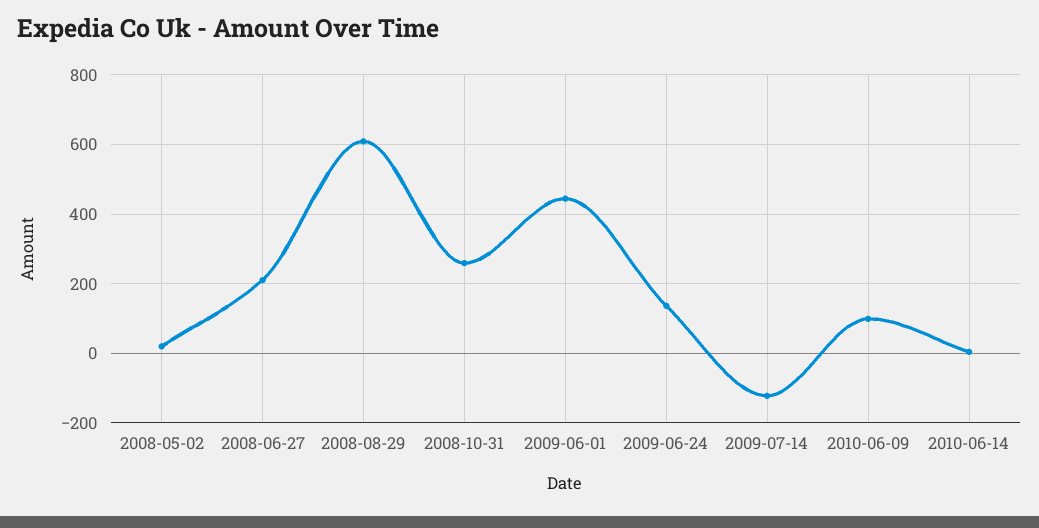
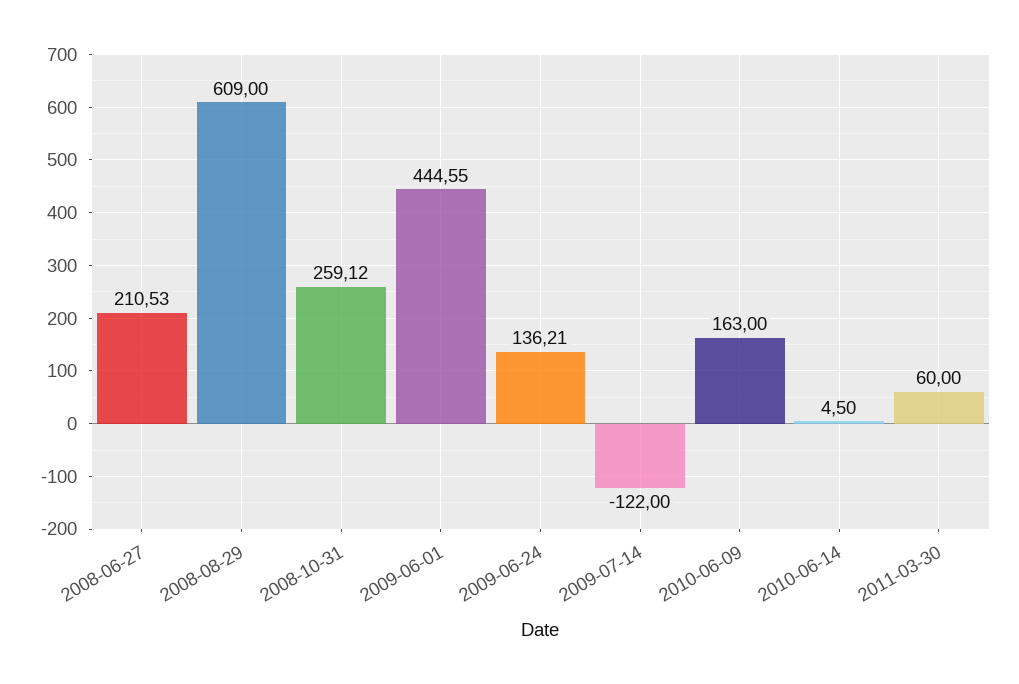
2008-05-02: 20 -> none
2010-06-09: 100 -> 163
2011-03-30: none -> 60

